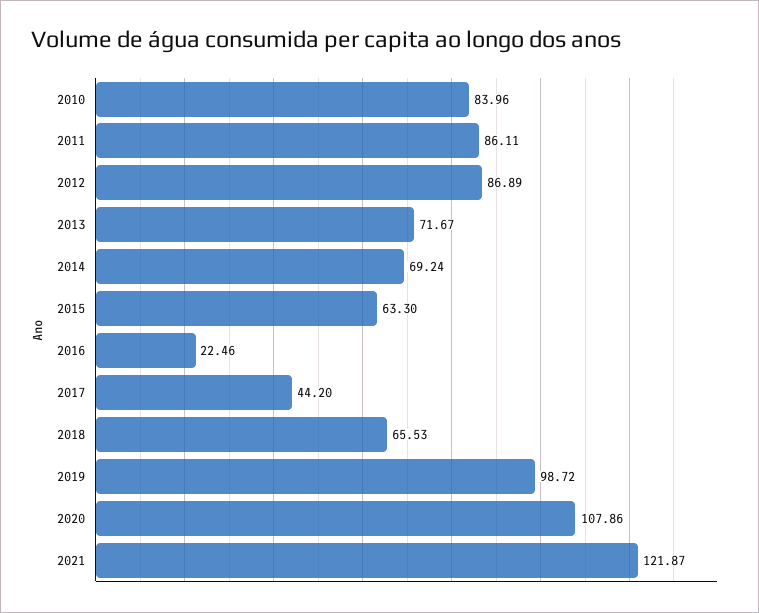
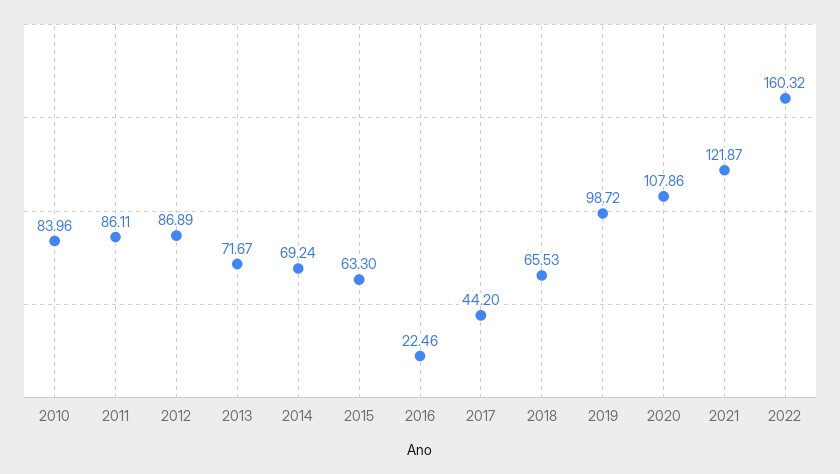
2022: none -> 160.32

